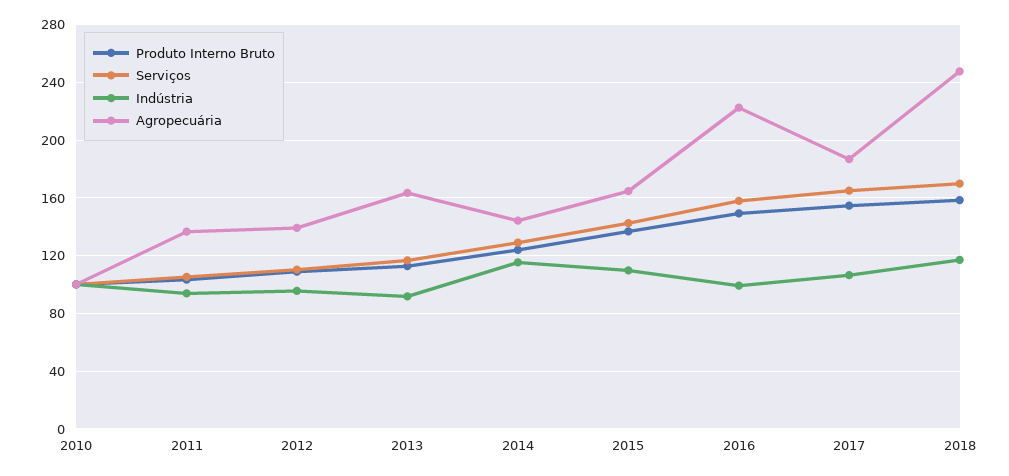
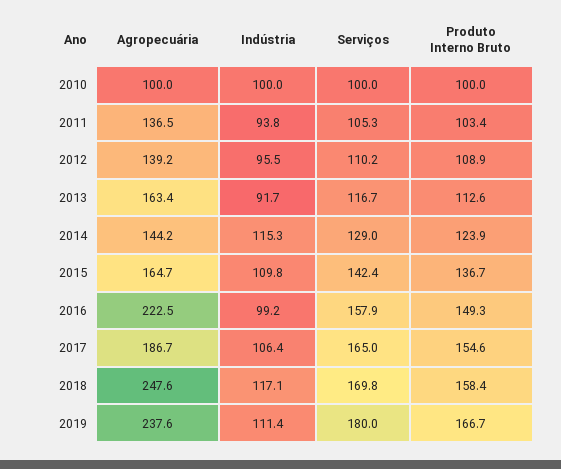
Agropecuária, 2019: none -> 237.6
Indústria, 2019: none -> 111.4
Serviços, 2019: none -> 180
Produto Interno Bruto, 2019: none -> 166.7

